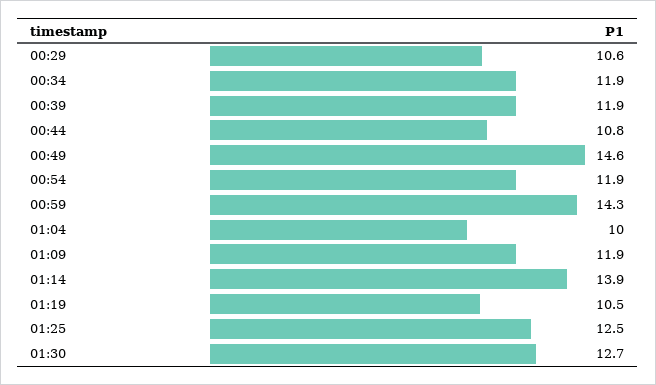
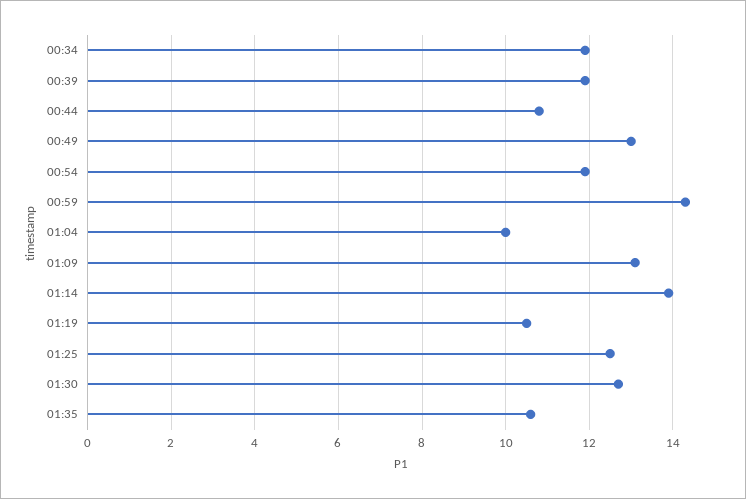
00:29: 10.6 -> none
00:49: 14.6 -> 13
01:09: 11.9 -> 13
01:35: none -> 10.5

